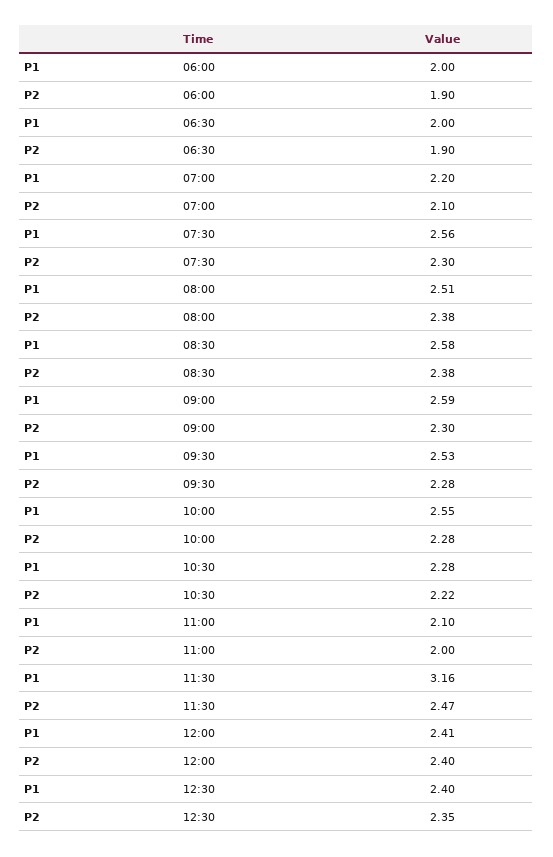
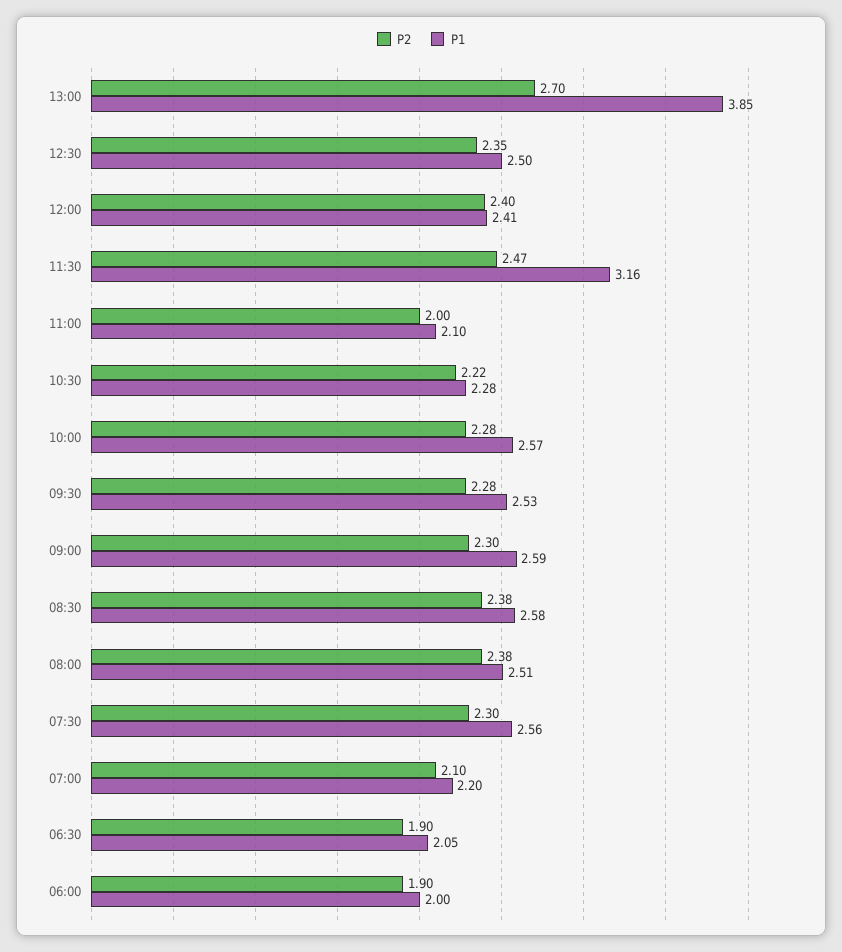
P1, 06:30: 2 -> 2.05
P1, 10:00: 2.55 -> 2.57
P1, 12:30: 2.4 -> 2.5
P2, 13:00: none -> 2.7
P1, 13:00: none -> 3.85

